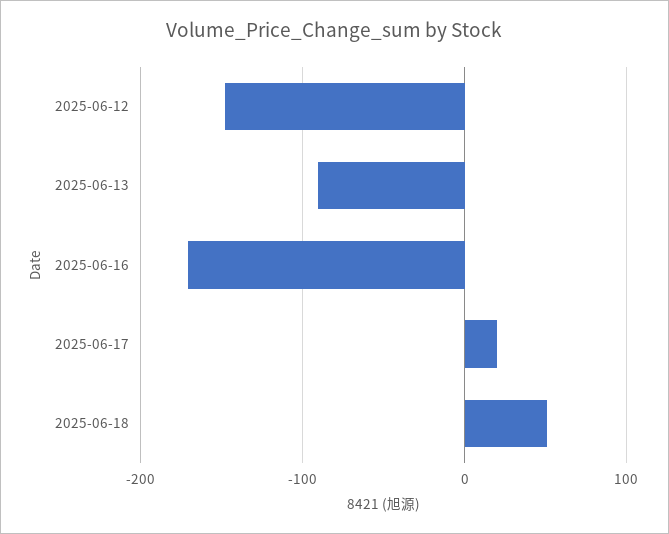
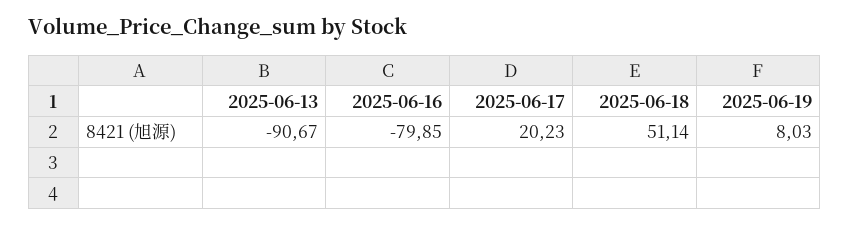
2025-06-12: -150 -> none
2025-06-16: -170 -> -79.85
2025-06-19: none -> 8.03

